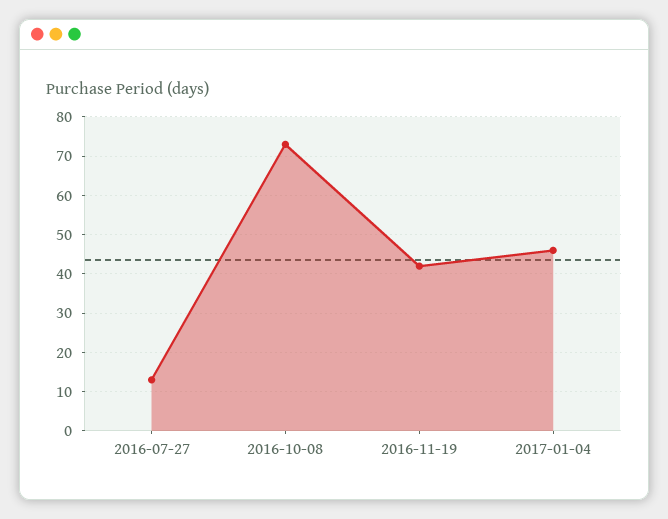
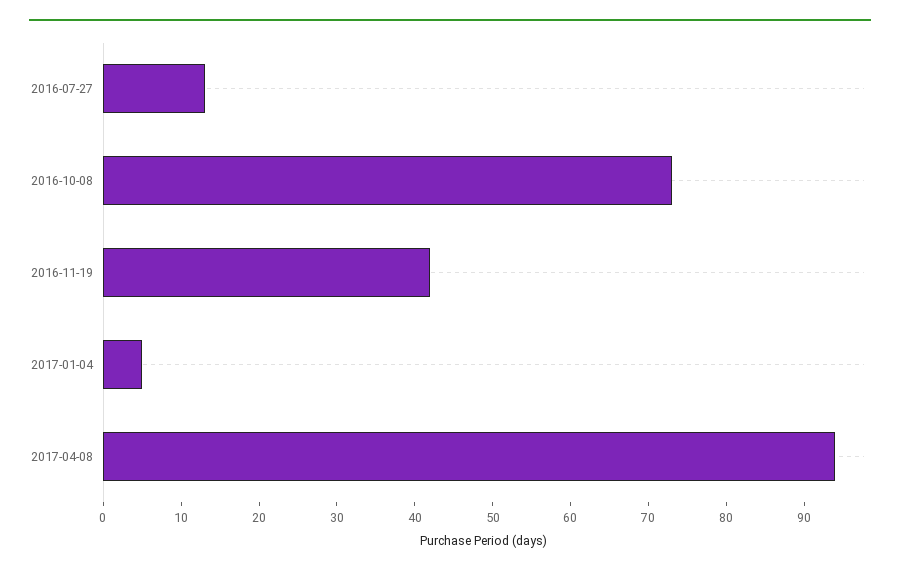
2017-01-04: 45 -> 5
2017-04-08: none -> 95

